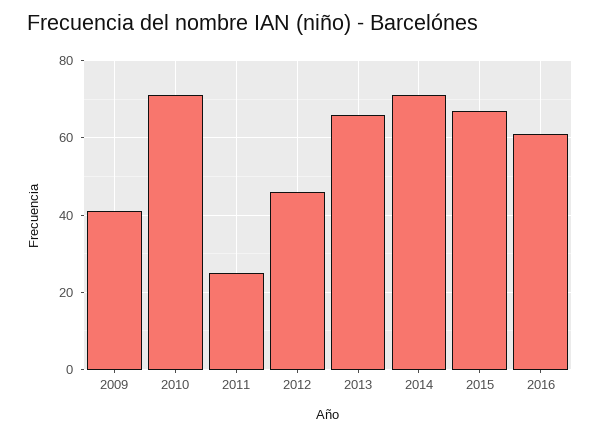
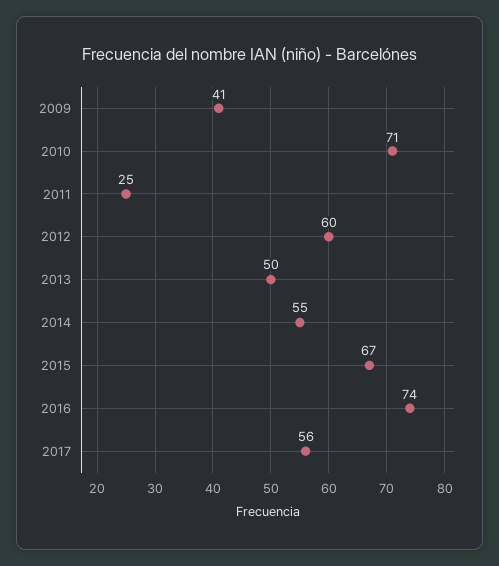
2012: 45 -> 60
2013: 65 -> 50
2014: 70 -> 55
2016: 60 -> 74
2017: none -> 56

